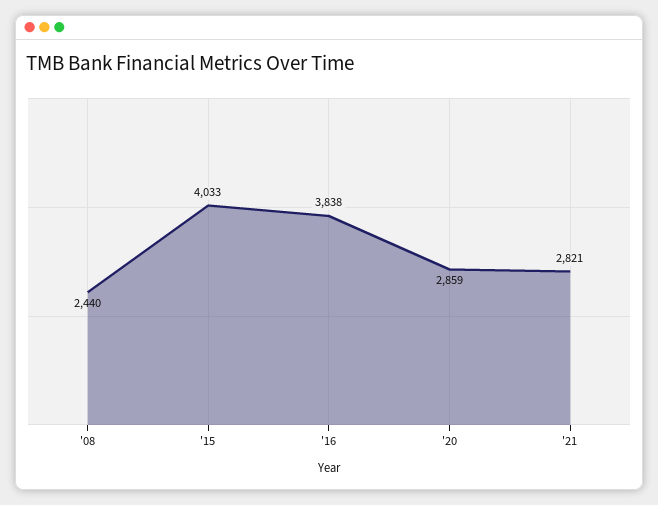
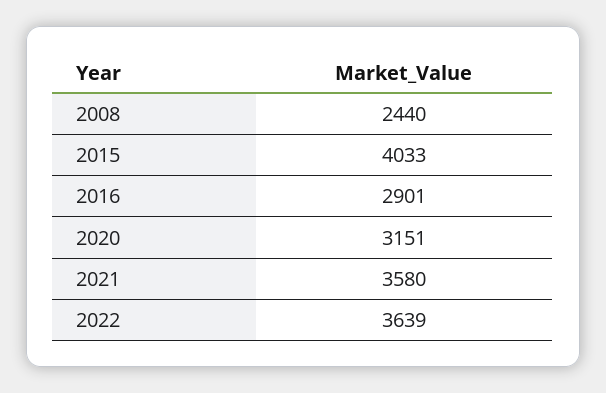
'16: 3838 -> 2901
'20: 2859 -> 3151
'21: 2821 -> 3580
2022: none -> 3639

